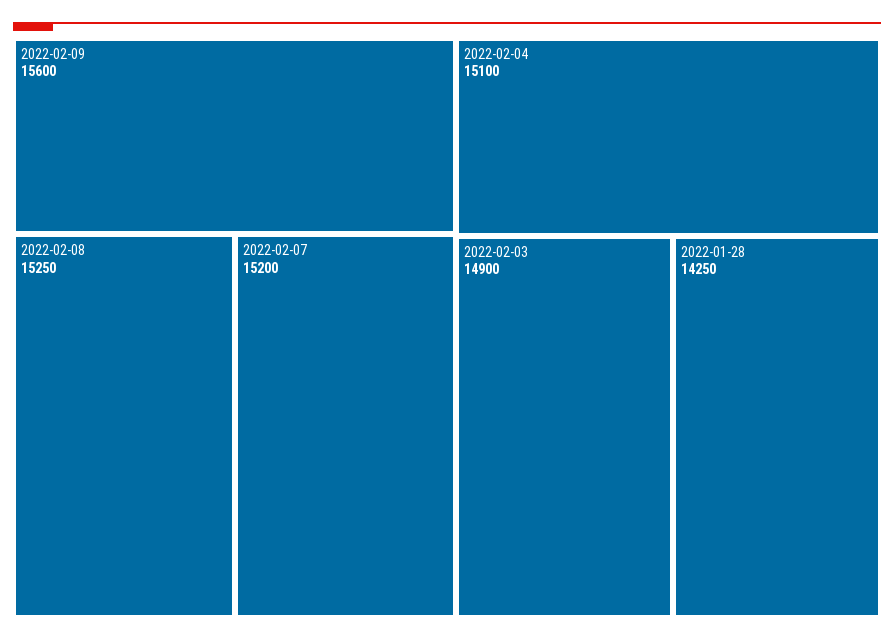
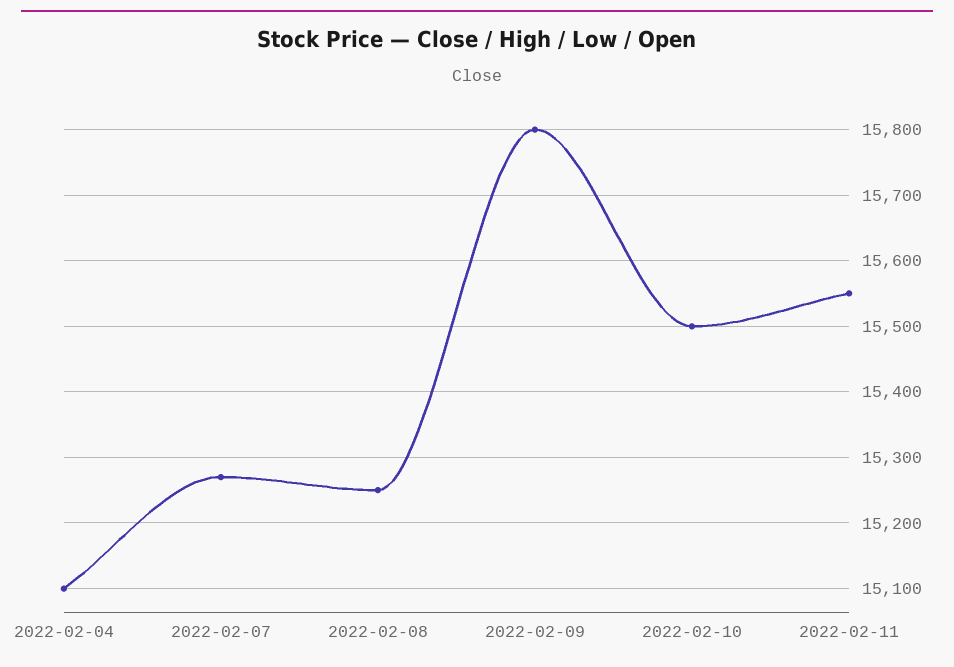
2022-02-09: 15600 -> 15800
2022-02-07: 15200 -> 15270
2022-02-03: 14900 -> none
2022-01-28: 14250 -> none
2022-02-10: none -> 15500
2022-02-11: none -> 15550

